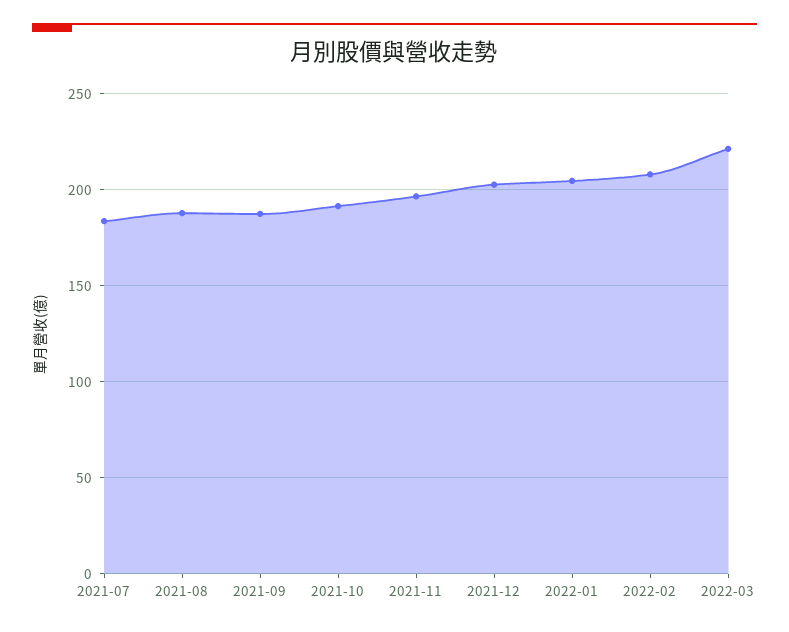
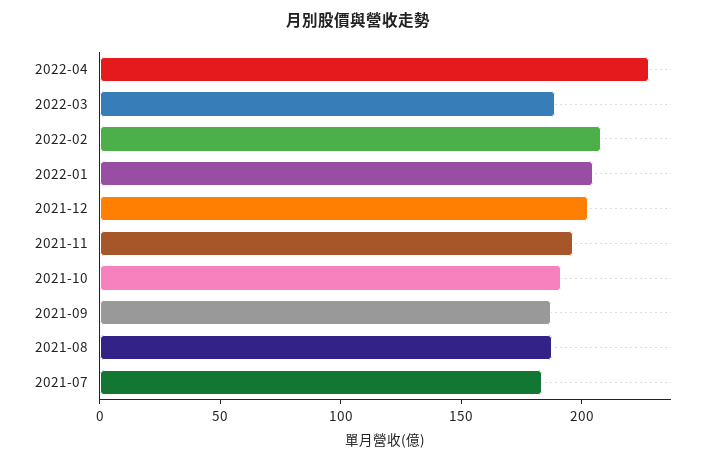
2022-03: 220 -> 190
2022-04: none -> 230

